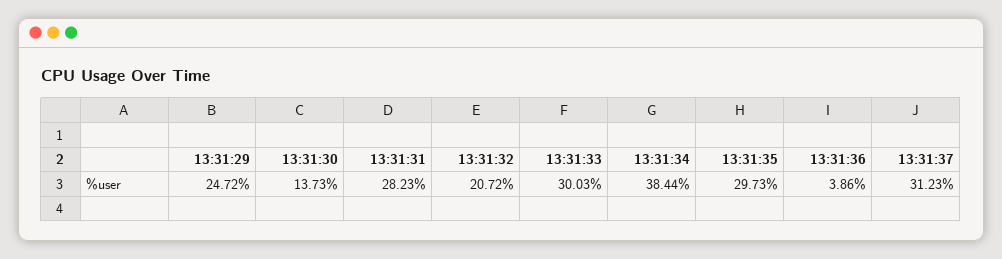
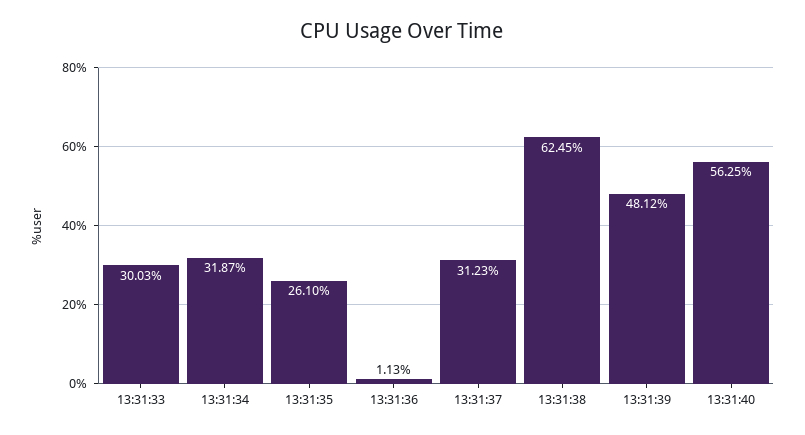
13:31:29: 24.72 -> none
13:31:30: 13.73 -> none
13:31:31: 28.23 -> none
13:31:32: 20.72 -> none
13:31:34: 38.44 -> 31.87
13:31:35: 29.73 -> 26.1
13:31:36: 3.86 -> 1.13
13:31:38: none -> 62.45
13:31:39: none -> 48.12
13:31:40: none -> 56.25

